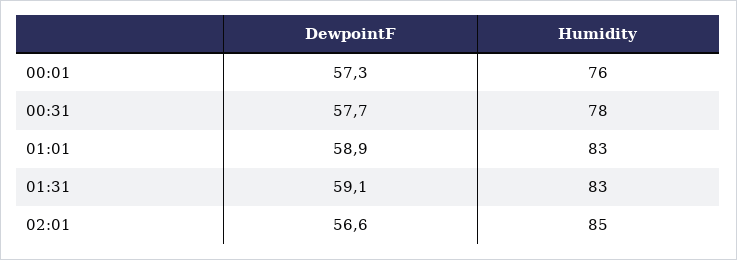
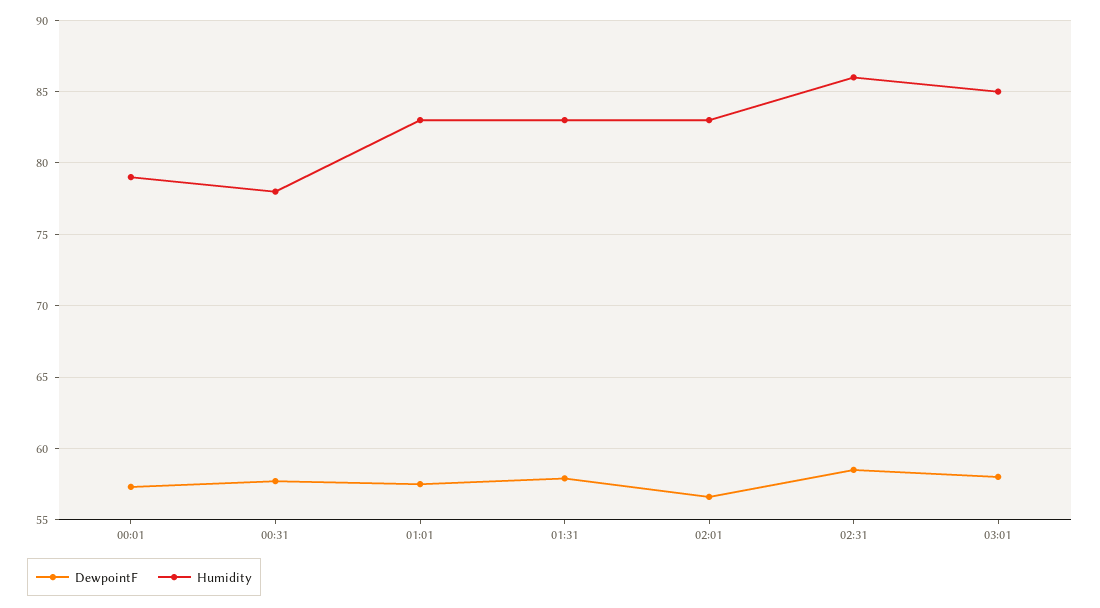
Humidity, 00:01: 76 -> 79
DewpointF, 01:01: 58.9 -> 57.5
DewpointF, 01:31: 59.1 -> 58
Humidity, 02:01: 85 -> 83
DewpointF, 02:31: none -> 58.5
Humidity, 02:31: none -> 86
DewpointF, 03:01: none -> 58
Humidity, 03:01: none -> 85

